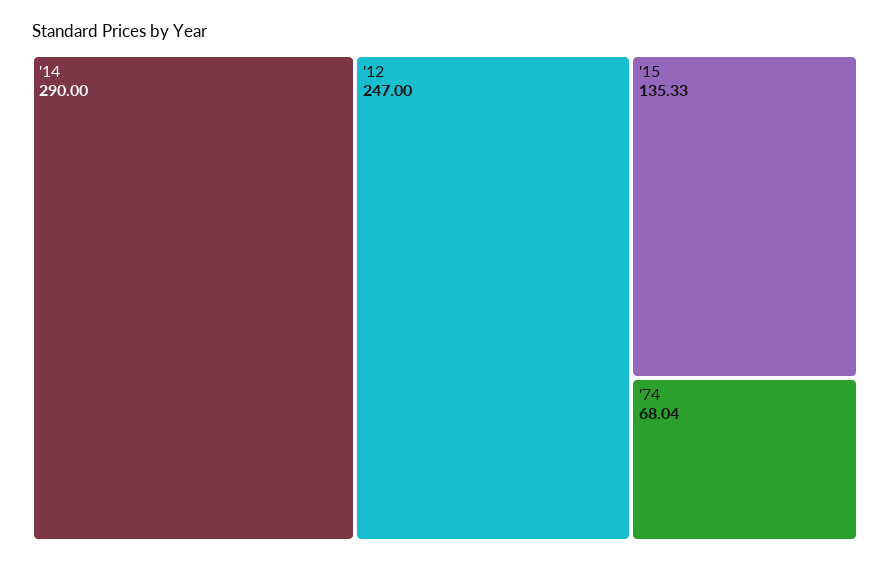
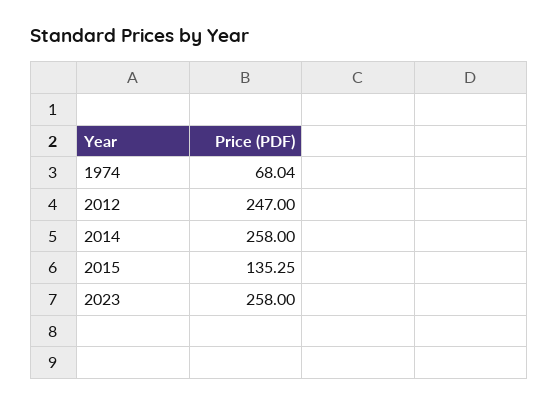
'14: 290 -> 258
'15: 135.33 -> 135.25
2023: none -> 258

